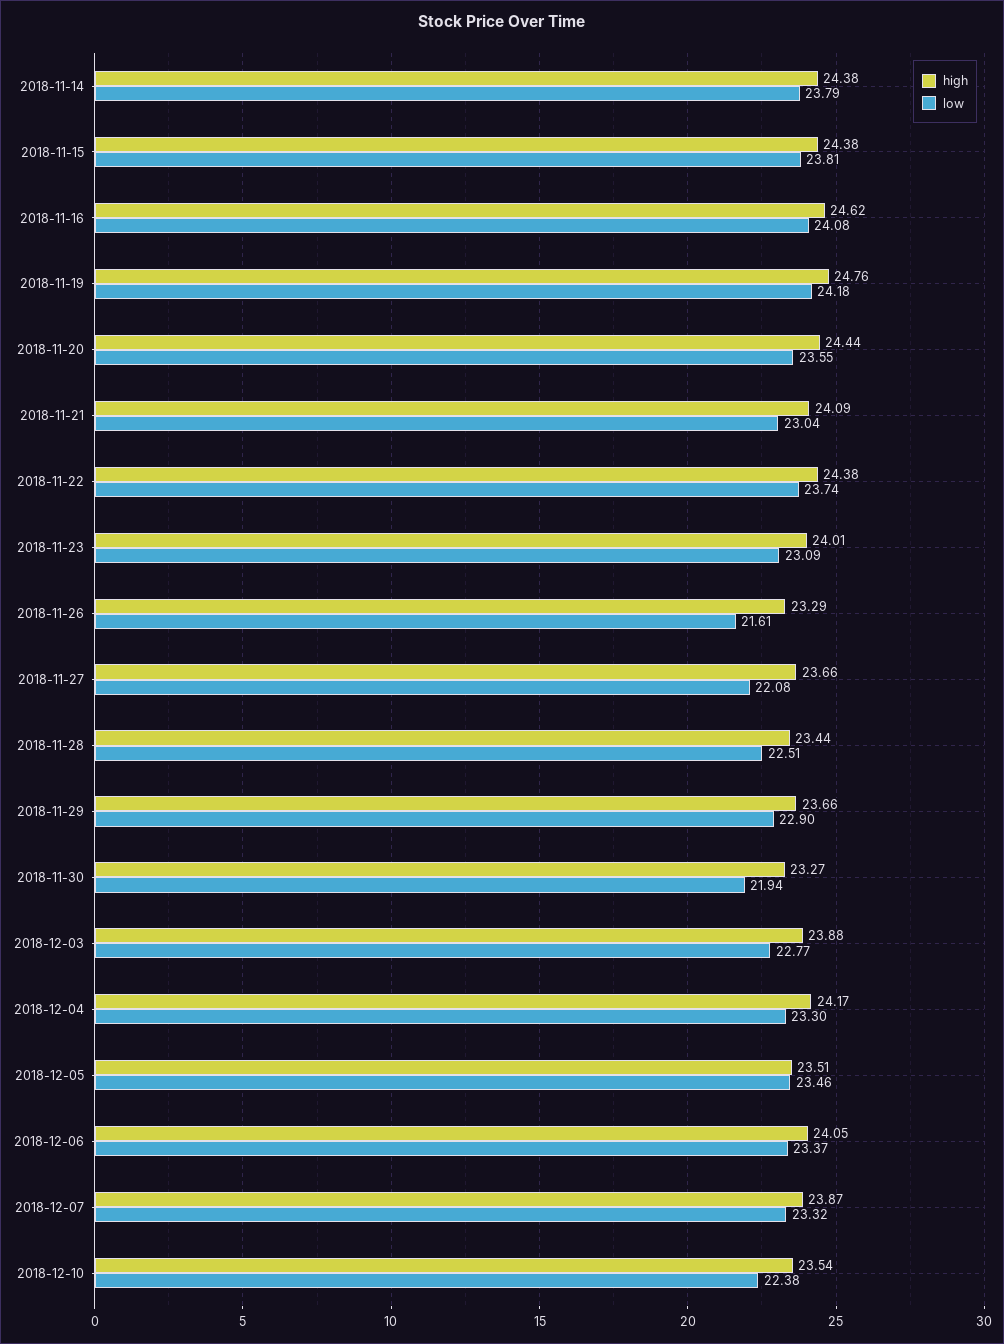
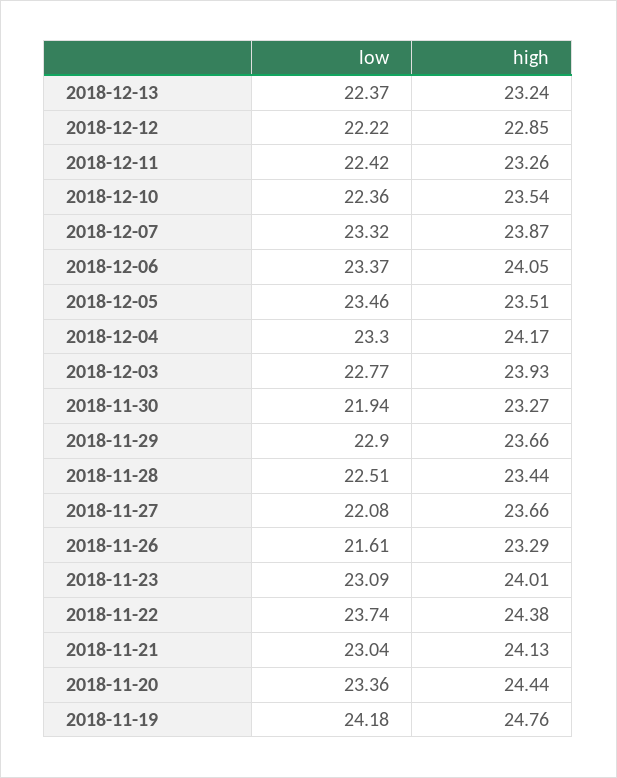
high, 2018-11-14: 24.38 -> none
low, 2018-11-14: 23.79 -> none
high, 2018-11-15: 24.38 -> none
low, 2018-11-15: 23.81 -> none
high, 2018-11-16: 24.62 -> none
low, 2018-11-16: 24.08 -> none
low, 2018-11-20: 23.55 -> 23.36
high, 2018-11-21: 24.09 -> 24.13
high, 2018-12-03: 23.88 -> 23.93
low, 2018-12-10: 22.38 -> 22.36
low, 2018-12-13: none -> 22.37
high, 2018-12-13: none -> 23.24
low, 2018-12-12: none -> 22.22
high, 2018-12-12: none -> 22.85
low, 2018-12-11: none -> 22.42
high, 2018-12-11: none -> 23.26

